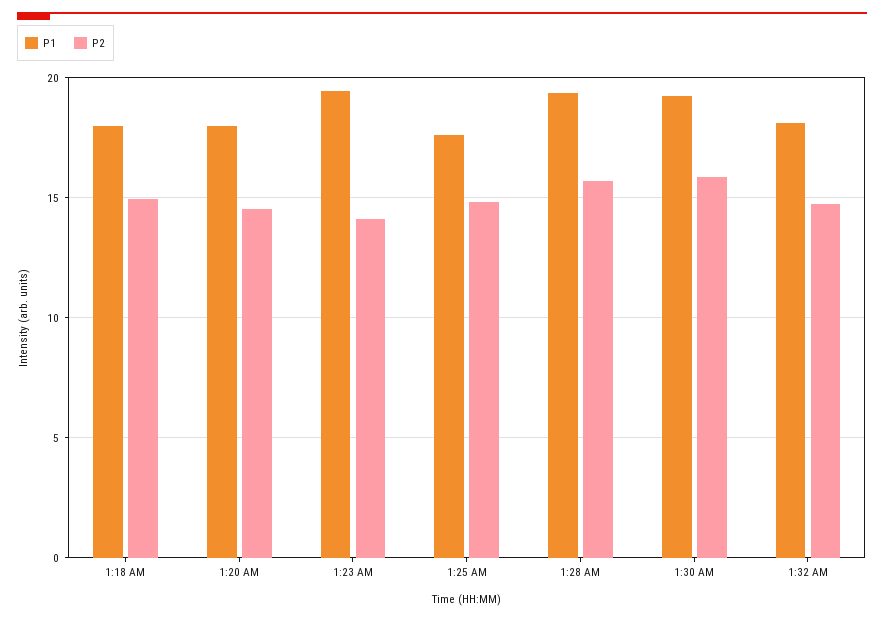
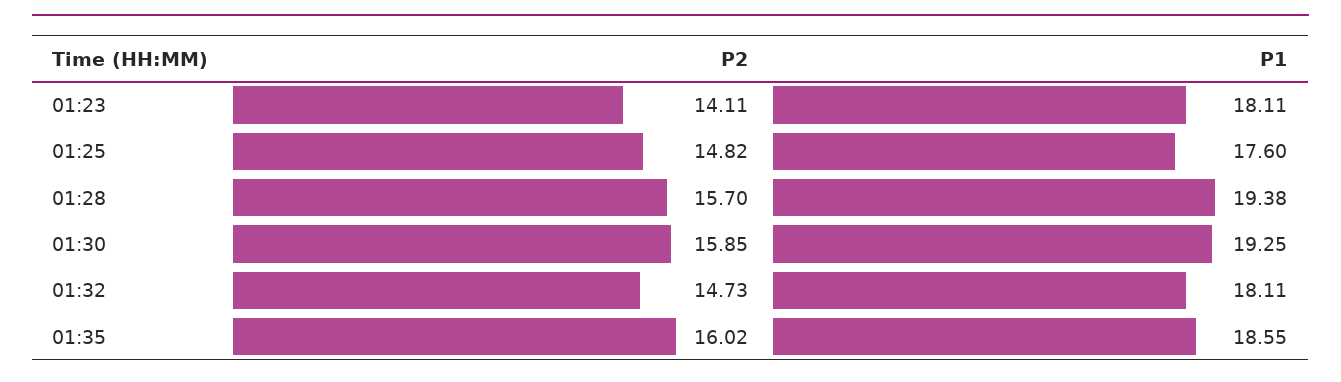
P1, 1:18 AM: 18 -> none
P2, 1:18 AM: 15 -> none
P1, 1:20 AM: 18 -> none
P2, 1:20 AM: 14.5 -> none
P1, 1:23 AM: 19.5 -> 18.11
P2, 01:35: none -> 16.02
P1, 01:35: none -> 18.55

